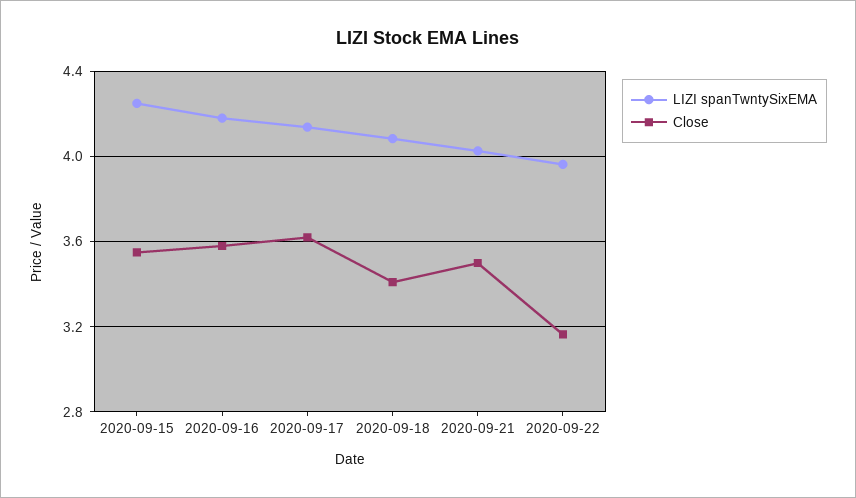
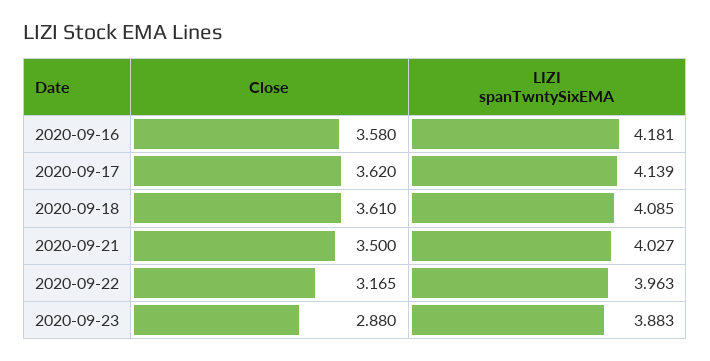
LIZI spanTwntySixEMA, 2020-09-15: 4.25 -> none
Close, 2020-09-15: 3.55 -> none
Close, 2020-09-18: 3.4 -> 3.61
Close, 2020-09-23: none -> 2.88
LIZI spanTwntySixEMA, 2020-09-23: none -> 3.883

